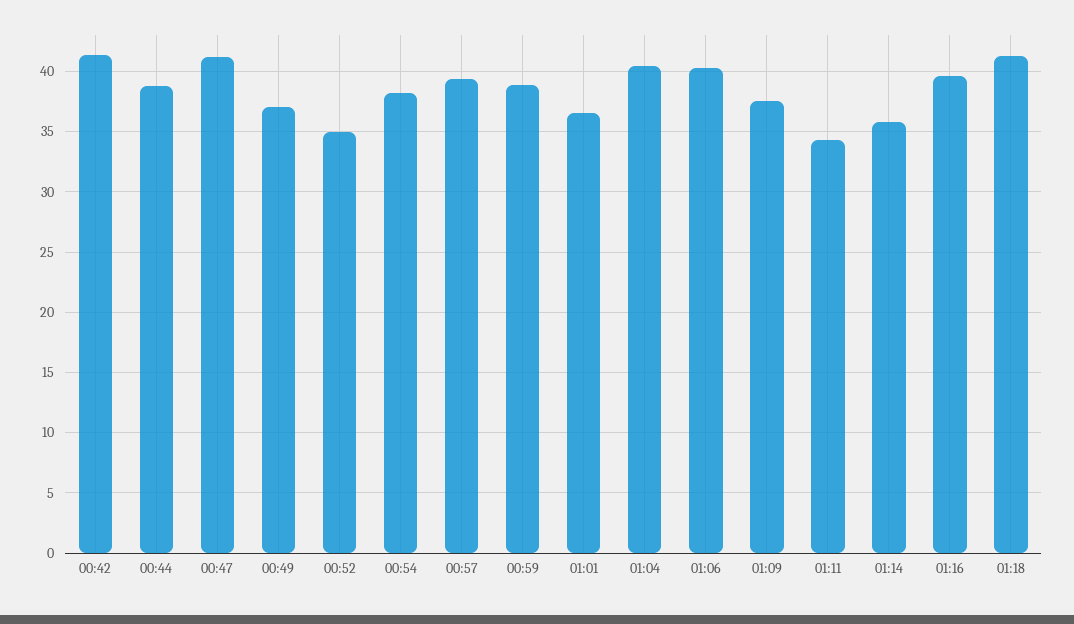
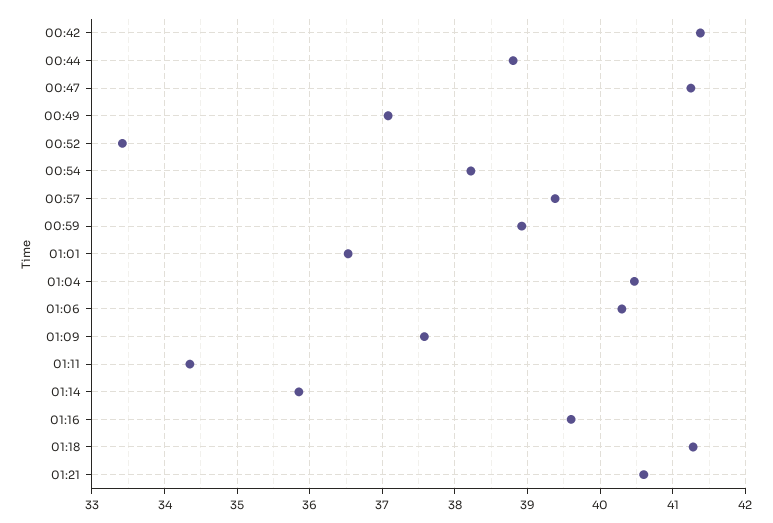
00:52: 35 -> 33.4
01:21: none -> 40.6

